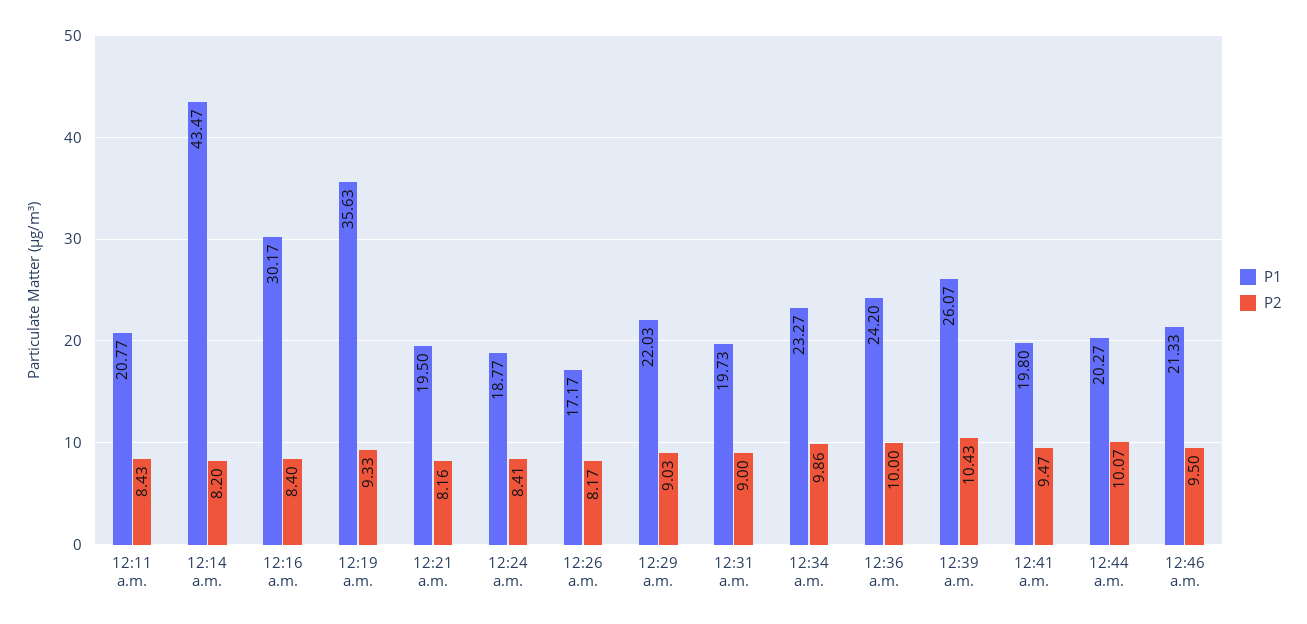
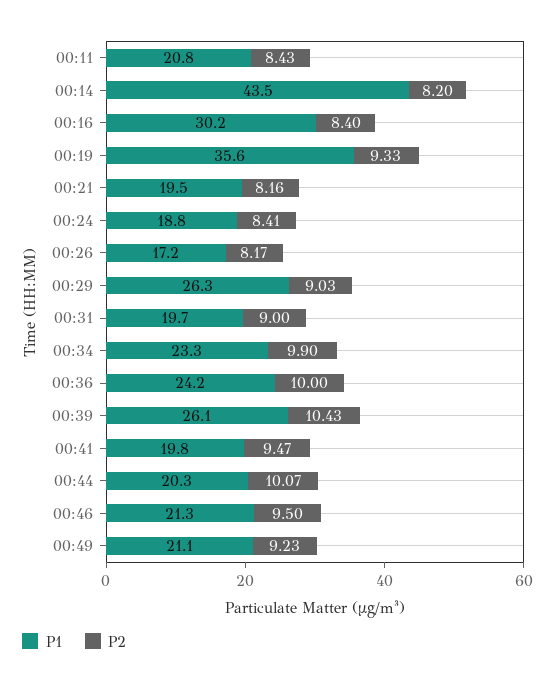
P1, 12:29 a.m.: 22.03 -> 26.3
P2, 12:34 a.m.: 9.86 -> 9.9
P1, 00:49: none -> 21.1
P2, 00:49: none -> 9.23

